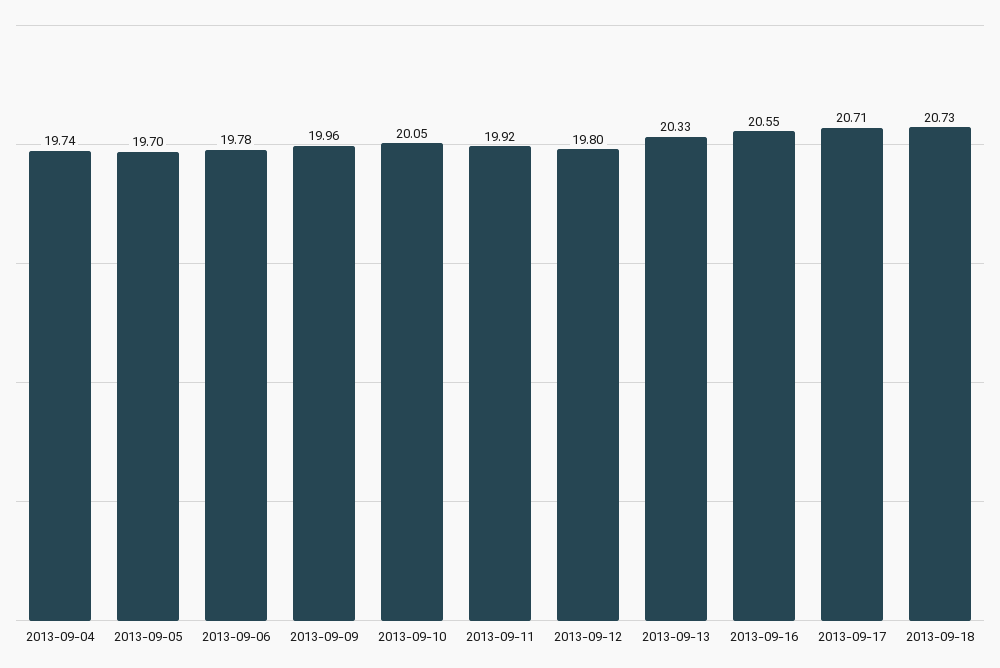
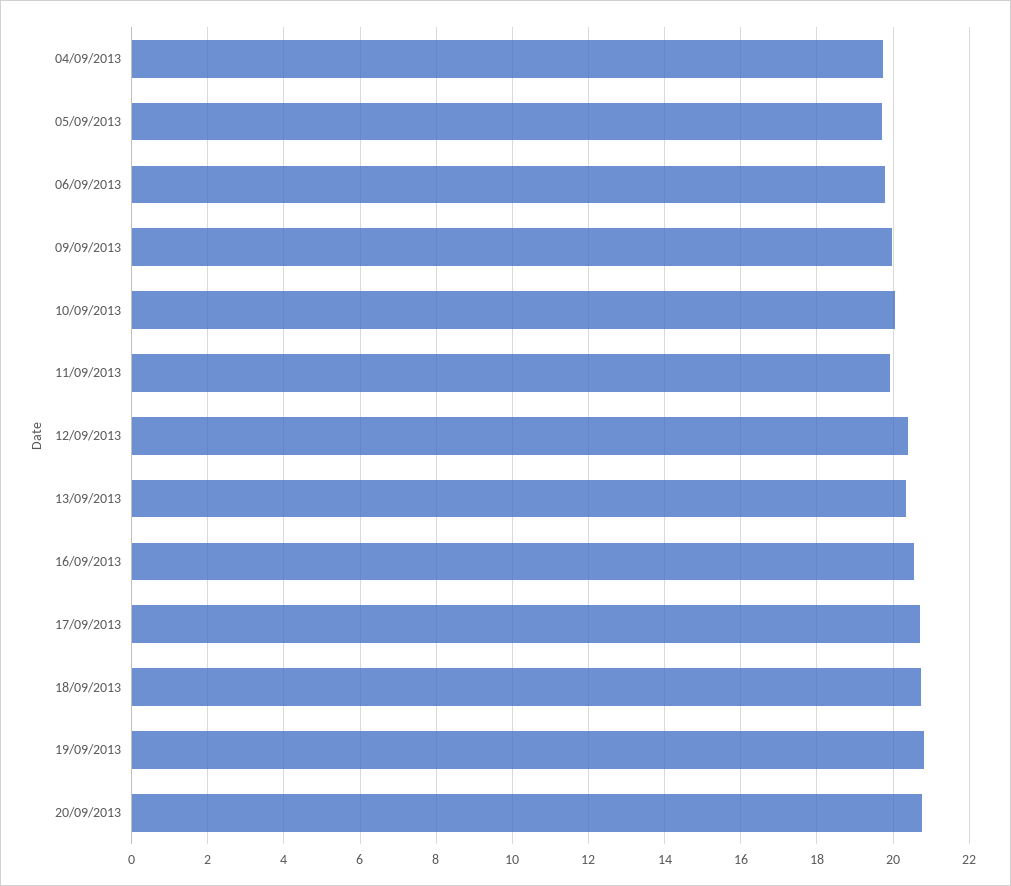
2013-09-12: 19.8 -> 20.4
19/09/2013: none -> 20.8
20/09/2013: none -> 20.8

